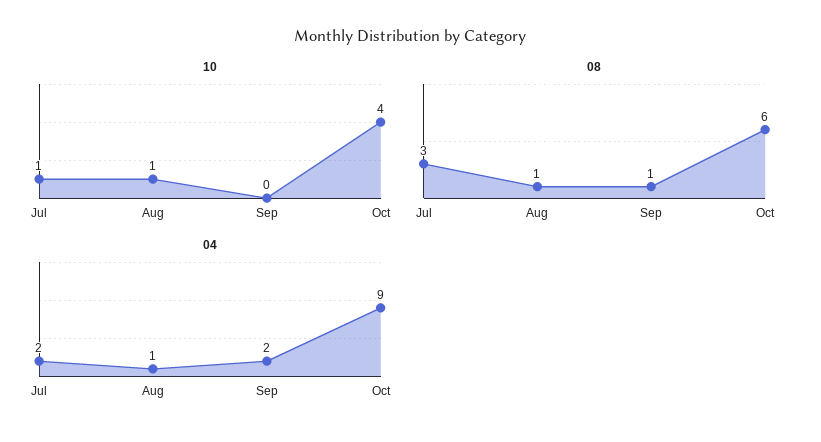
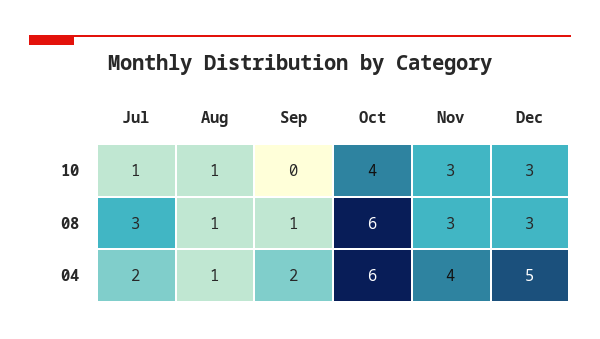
04, Oct: 9 -> 6
10, Nov: none -> 3
10, Dec: none -> 3
08, Nov: none -> 3
08, Dec: none -> 3
04, Nov: none -> 4
04, Dec: none -> 5

